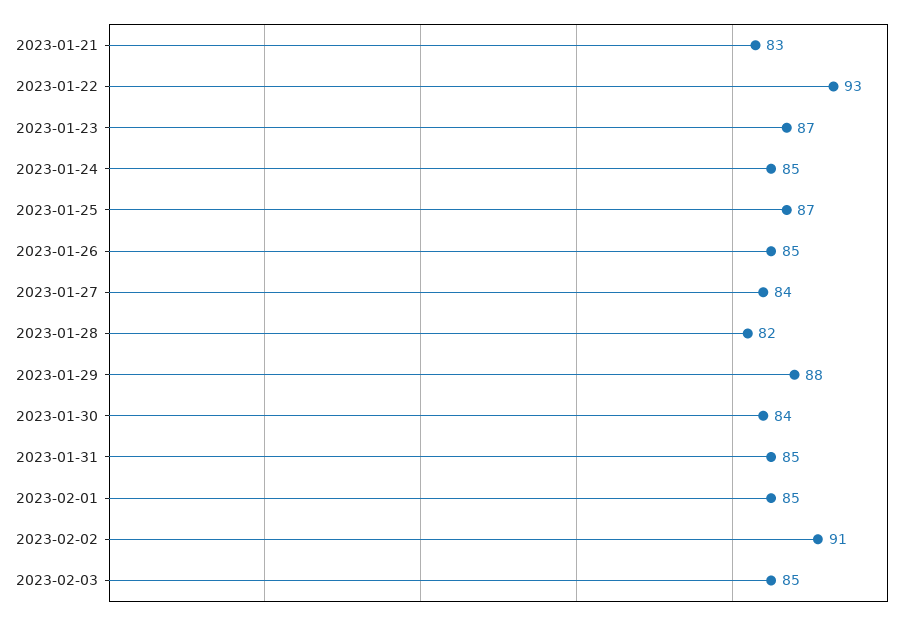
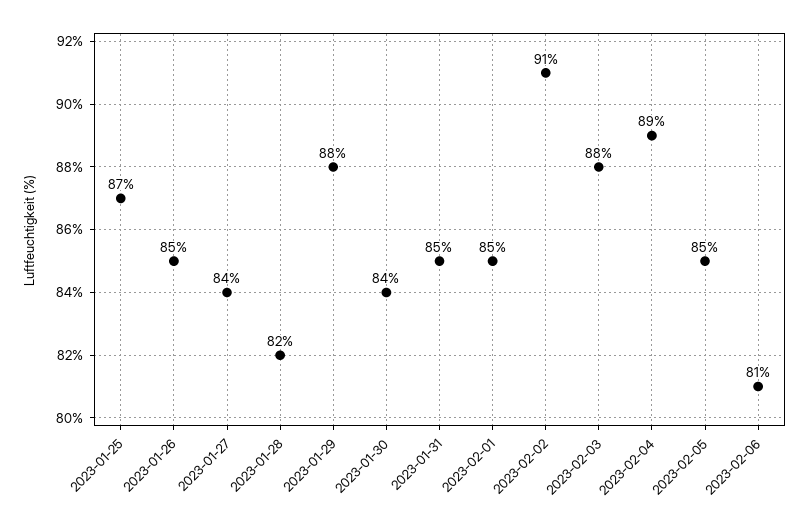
2023-01-21: 83 -> none
2023-01-22: 93 -> none
2023-01-23: 87 -> none
2023-01-24: 85 -> none
2023-02-03: 85 -> 88
2023-02-04: none -> 89
2023-02-05: none -> 85
2023-02-06: none -> 81

